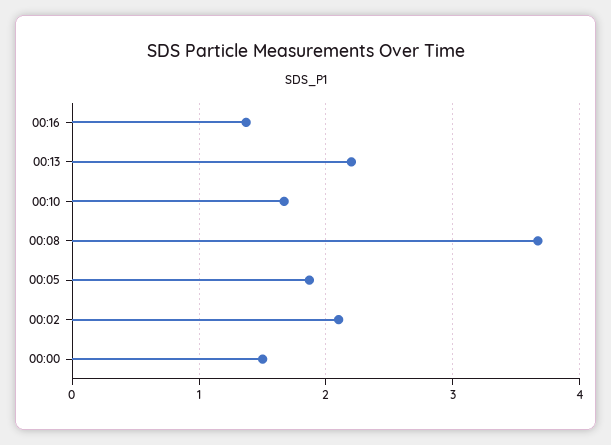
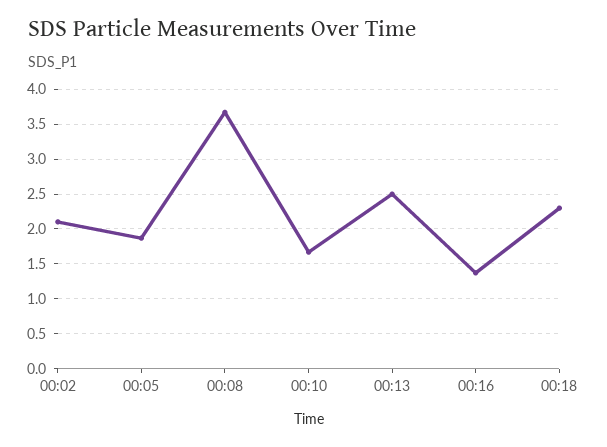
00:13: 2.2 -> 2.5
00:00: 1.5 -> none
00:18: none -> 2.3

